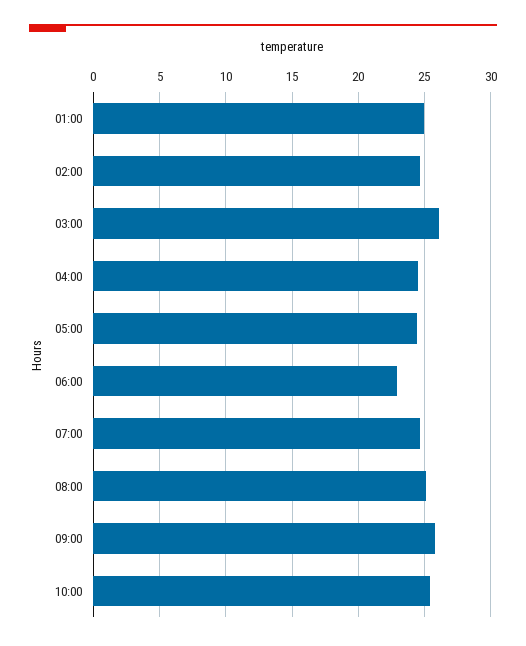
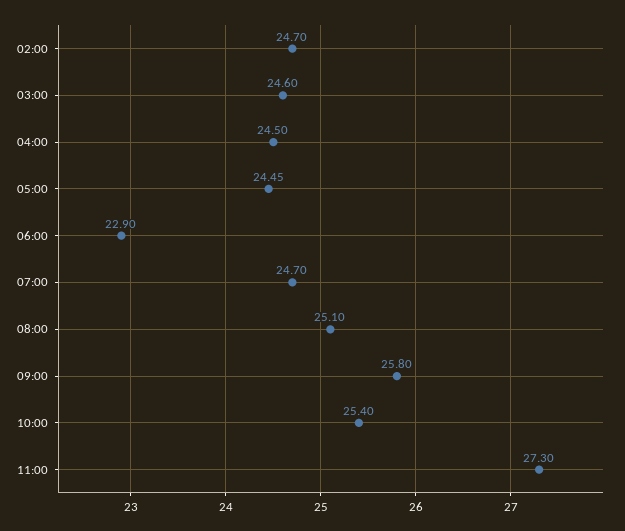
01:00: 25 -> none
03:00: 26 -> 24.6
11:00: none -> 27.3

